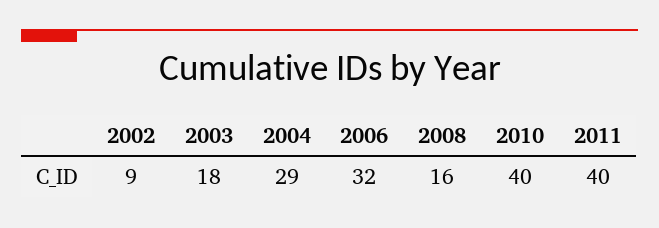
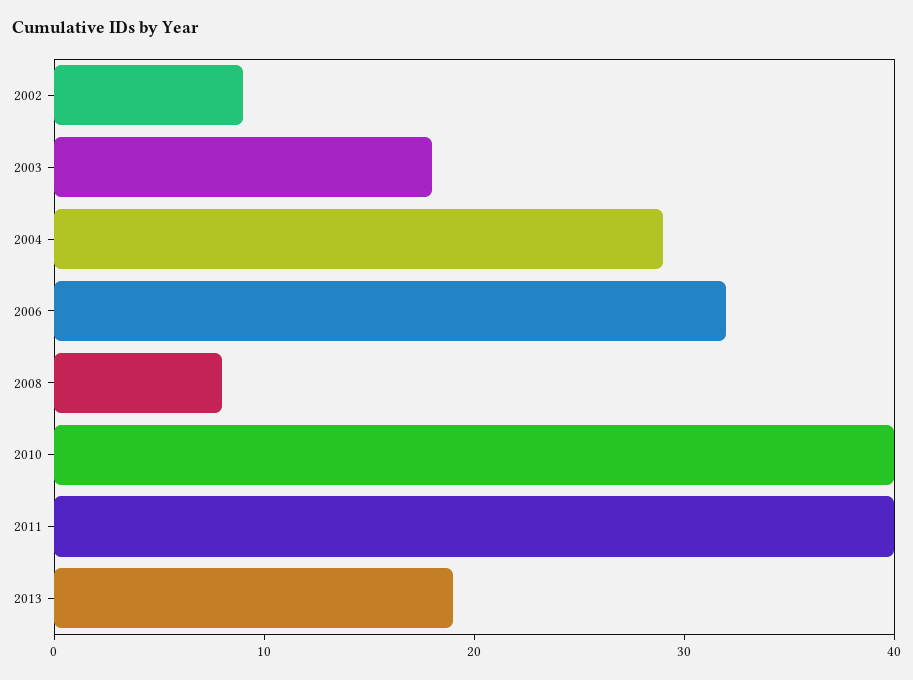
2008: 16 -> 8
2013: none -> 19

